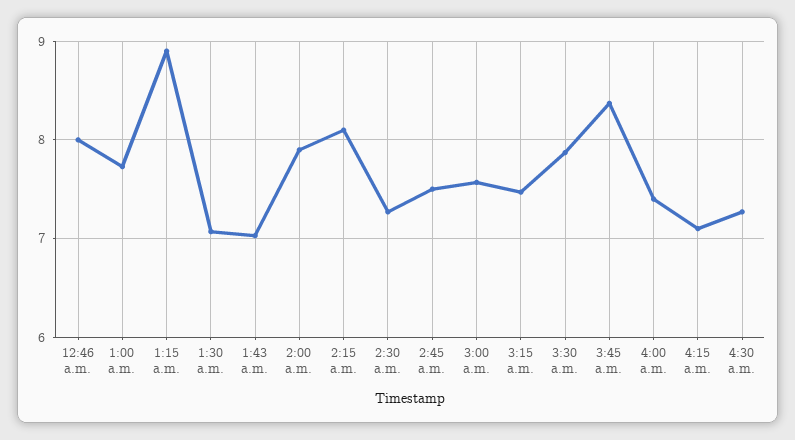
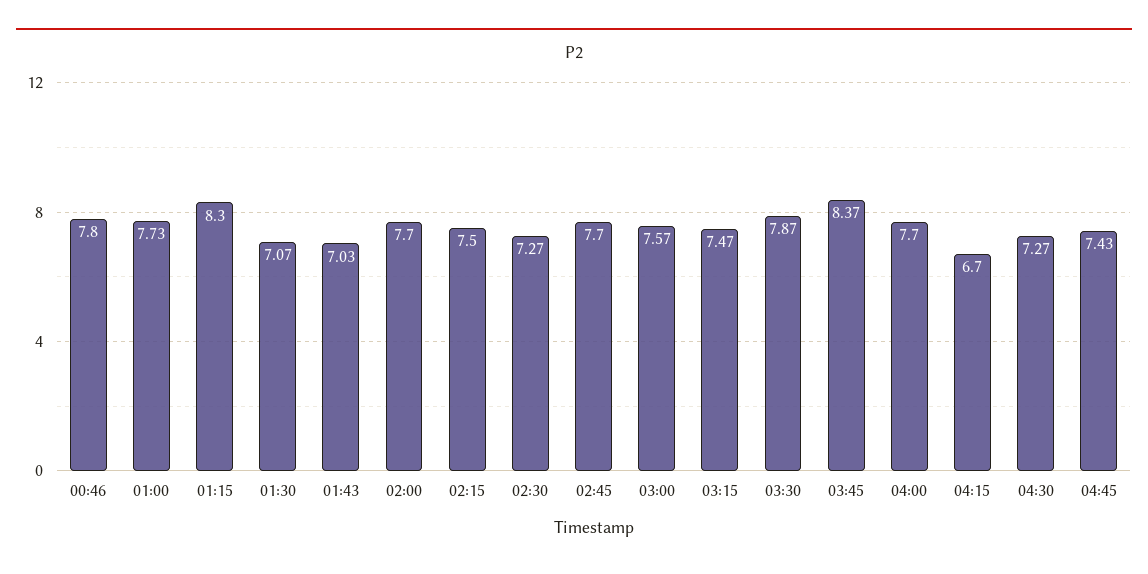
12:46 a.m.: 8 -> 7.8
1:15 a.m.: 8.9 -> 8.3
2:00 a.m.: 7.9 -> 7.7
2:15 a.m.: 8.1 -> 7.5
2:45 a.m.: 7.5 -> 7.7
4:00 a.m.: 7.4 -> 7.7
4:15 a.m.: 7.1 -> 6.7
04:45: none -> 7.43

